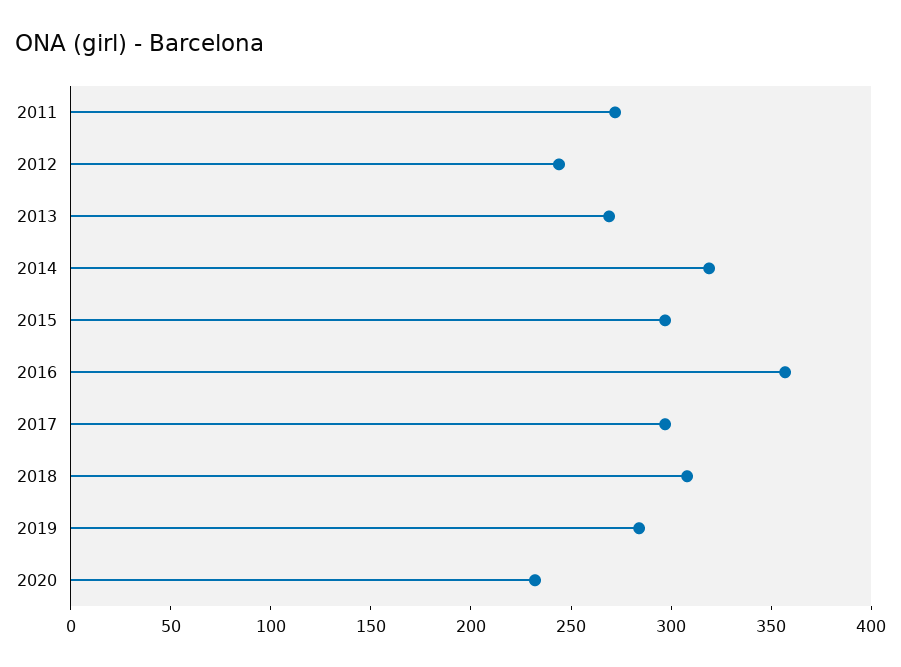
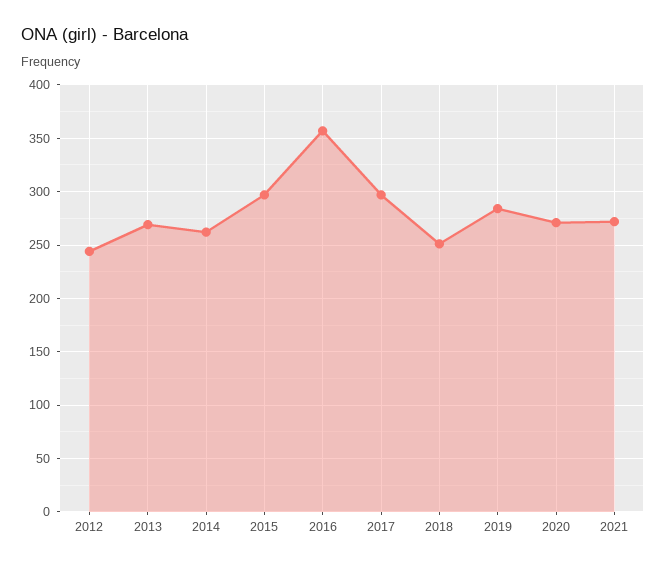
2011: 270 -> none
2014: 320 -> 260
2018: 310 -> 250
2020: 230 -> 270
2021: none -> 270

